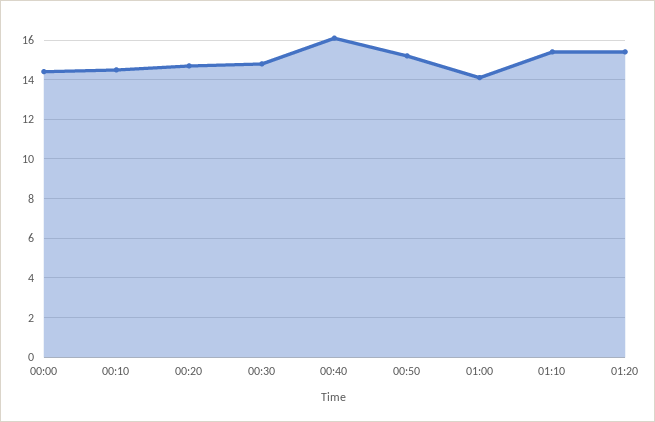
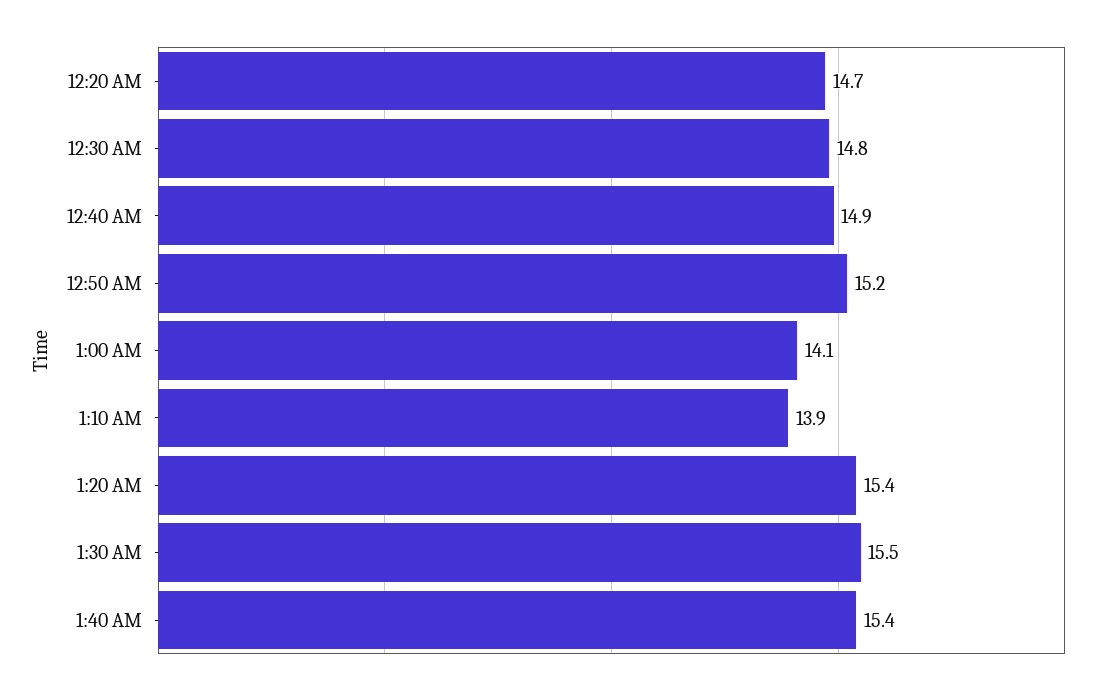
00:00: 14.5 -> none
00:10: 14.5 -> none
00:40: 16 -> 14.9
01:10: 15.5 -> 13.9
1:30 AM: none -> 15.5
1:40 AM: none -> 15.4

